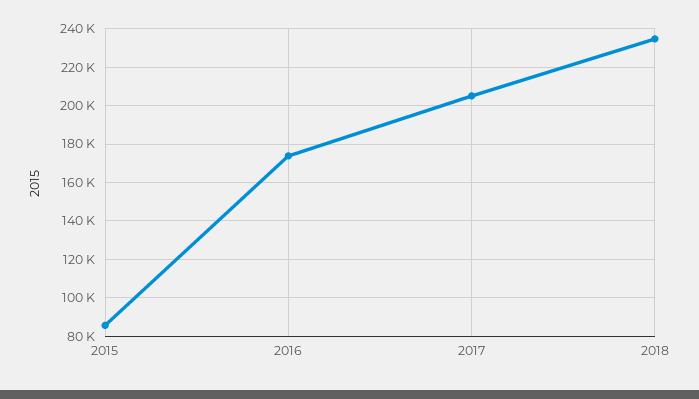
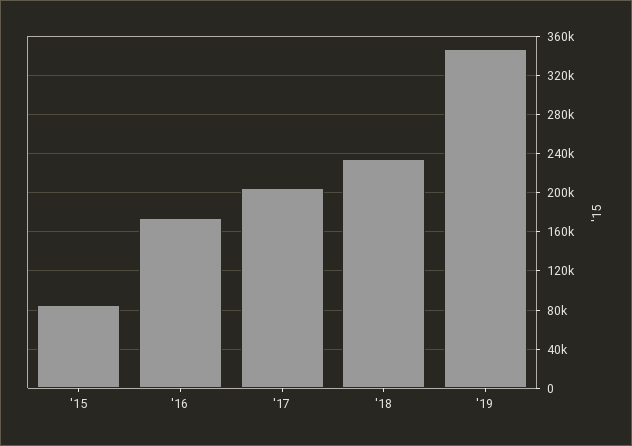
'19: none -> 350000

